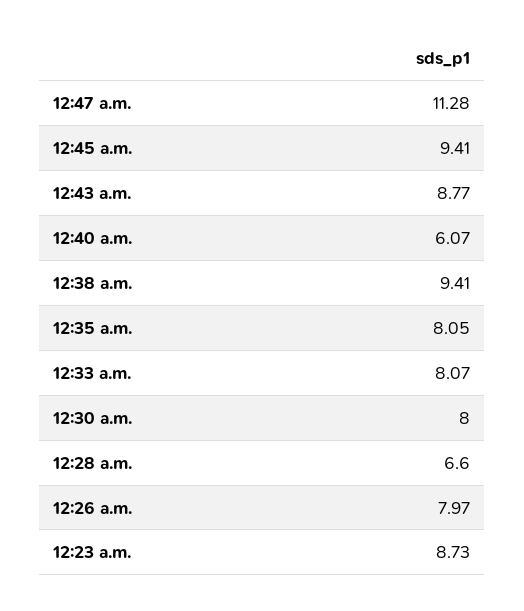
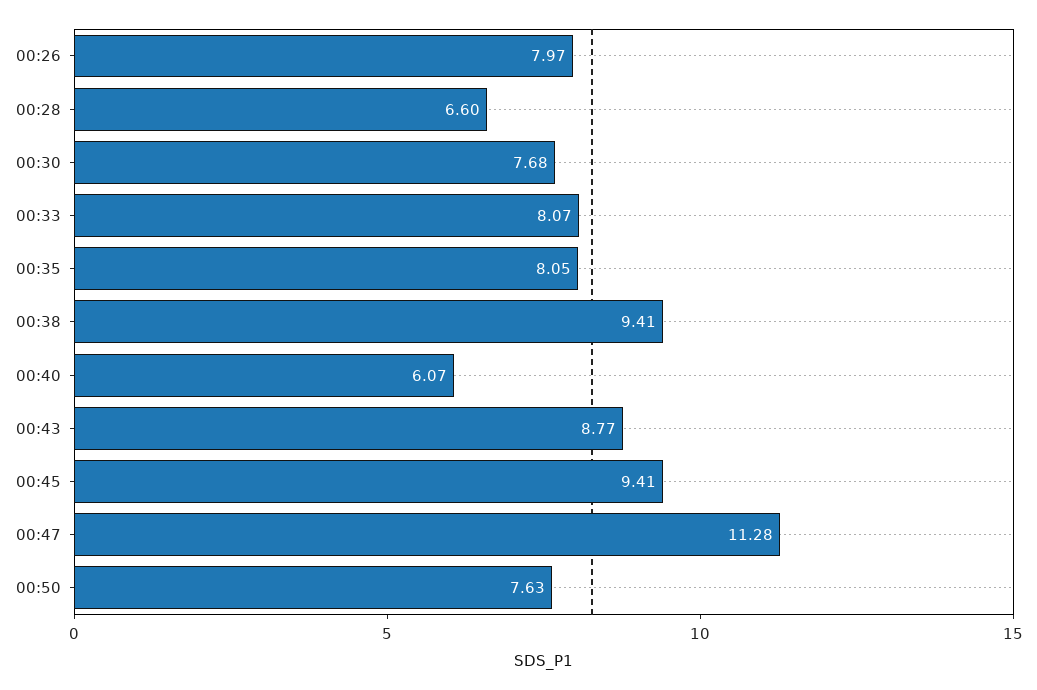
12:30 a.m.: 8 -> 7.68
12:23 a.m.: 8.73 -> none
00:50: none -> 7.63

